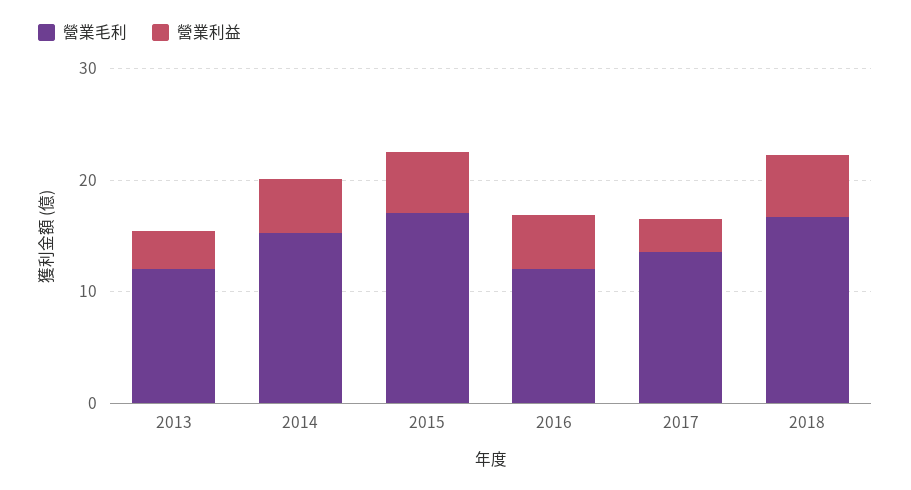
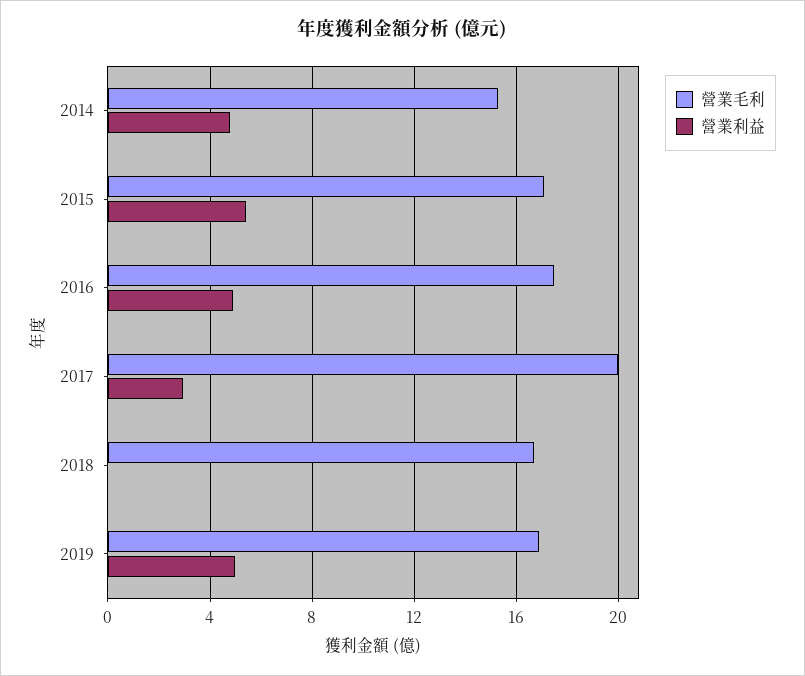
營業毛利, 2013: 12 -> none
營業利益, 2013: 4 -> none
營業毛利, 2016: 12 -> 17.5
營業毛利, 2017: 14 -> 20
營業利益, 2018: 6 -> 0
營業毛利, 2019: none -> 17
營業利益, 2019: none -> 5

